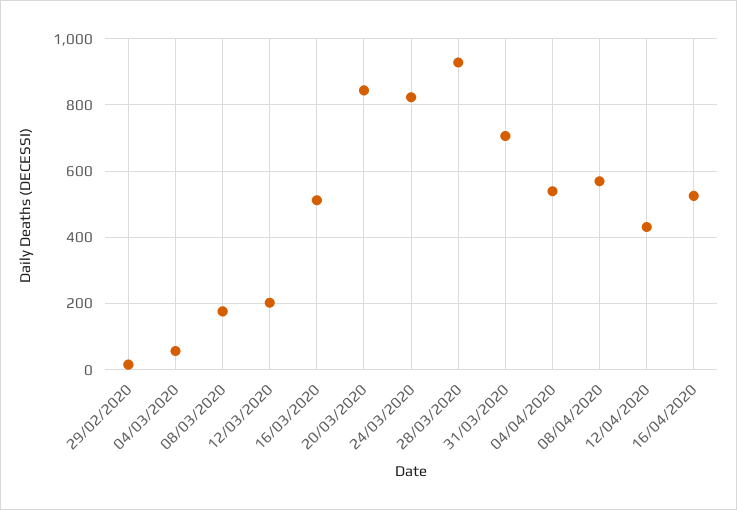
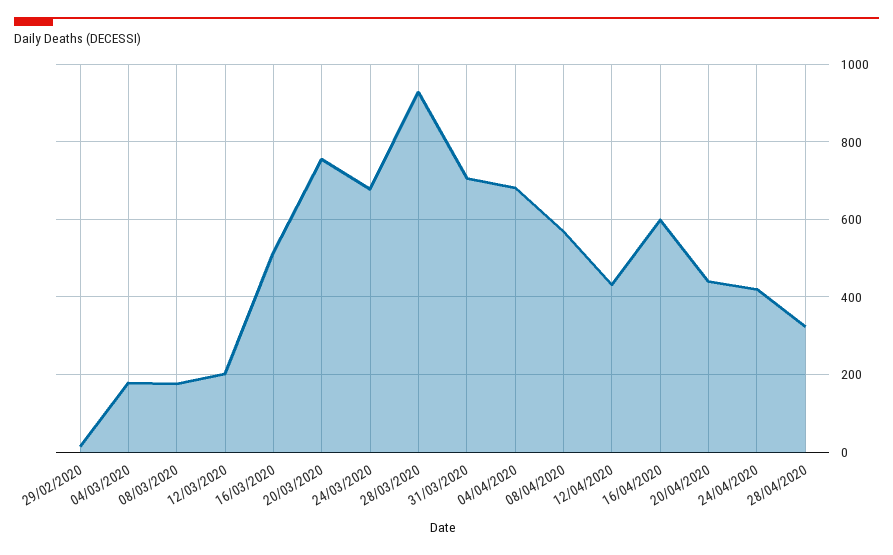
04/03/2020: 60 -> 180
20/03/2020: 840 -> 760
24/03/2020: 820 -> 680
04/04/2020: 540 -> 680
16/04/2020: 520 -> 600
20/04/2020: none -> 440
24/04/2020: none -> 420
28/04/2020: none -> 320

